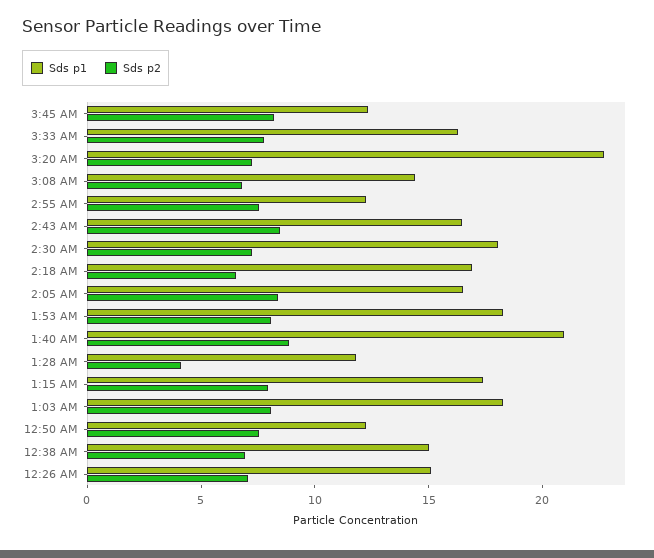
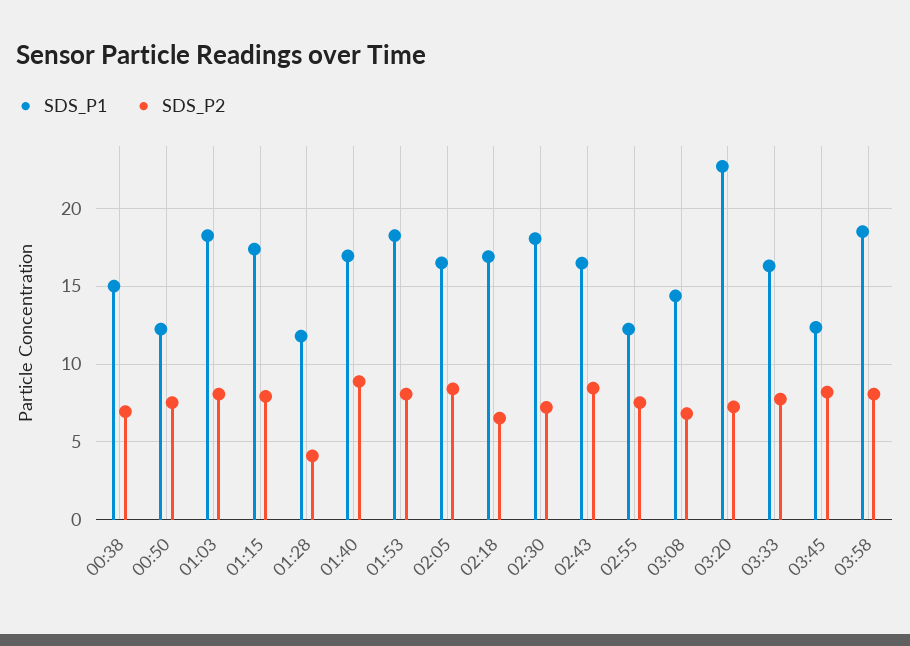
Sds p1, 1:40 AM: 21 -> 17
Sds p1, 12:26 AM: 15 -> none
Sds p2, 12:26 AM: 7 -> none
Sds p1, 03:58: none -> 18.5
Sds p2, 03:58: none -> 8

